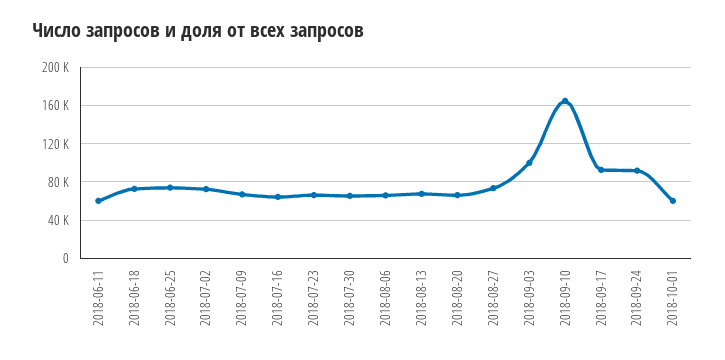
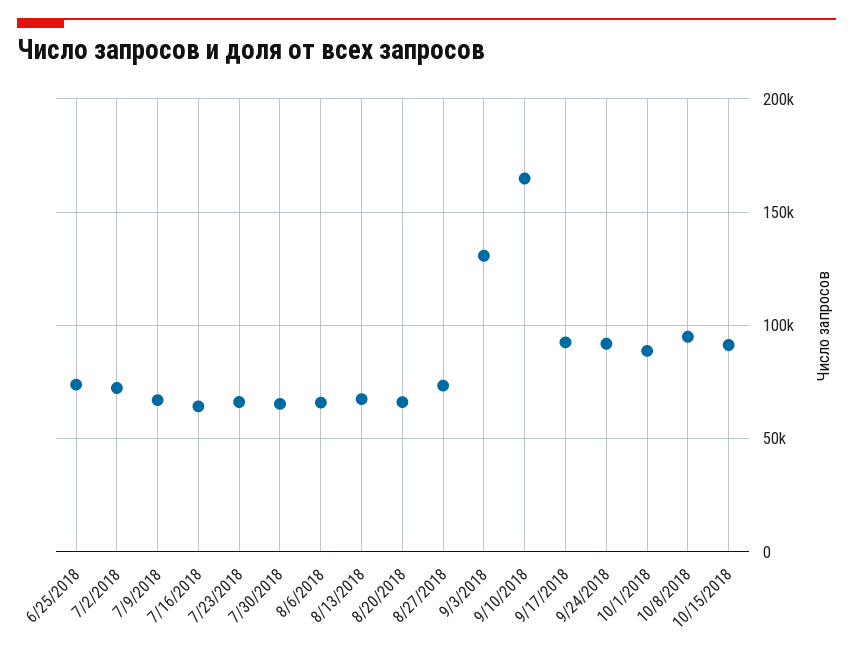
2018-06-11: 60000 -> none
2018-06-18: 70000 -> none
2018-09-03: 100000 -> 130000
2018-10-01: 60000 -> 90000
10/8/2018: none -> 95000
10/15/2018: none -> 90000

